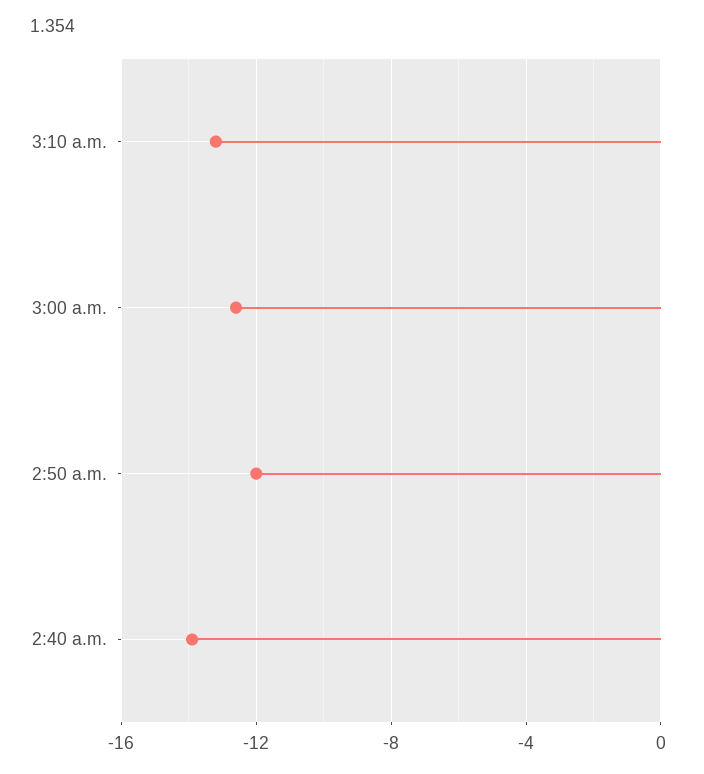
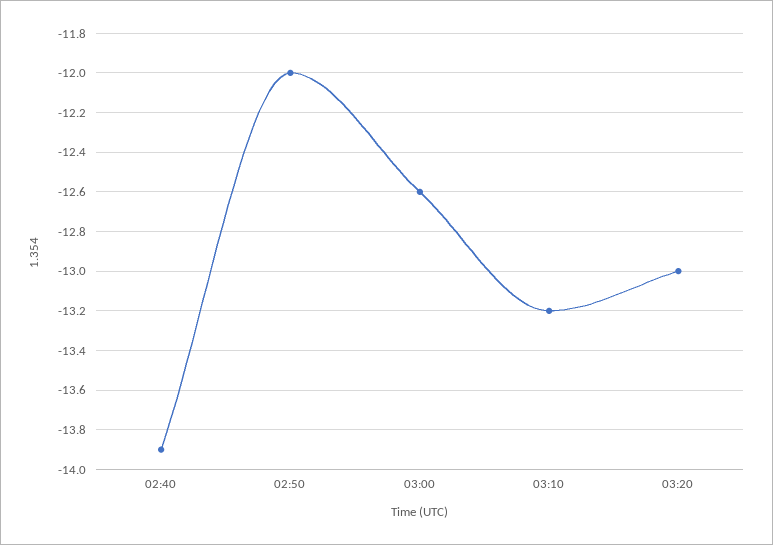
03:20: none -> -13

